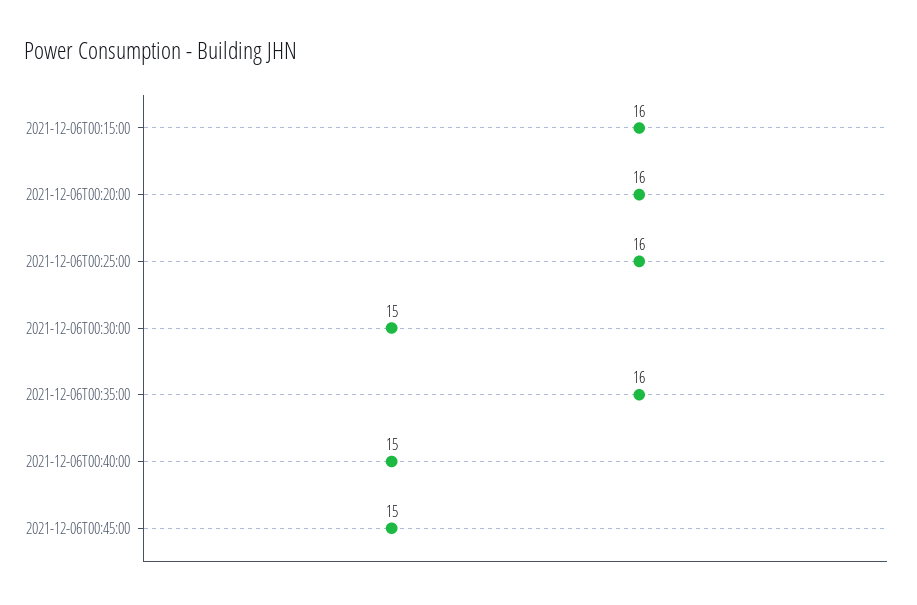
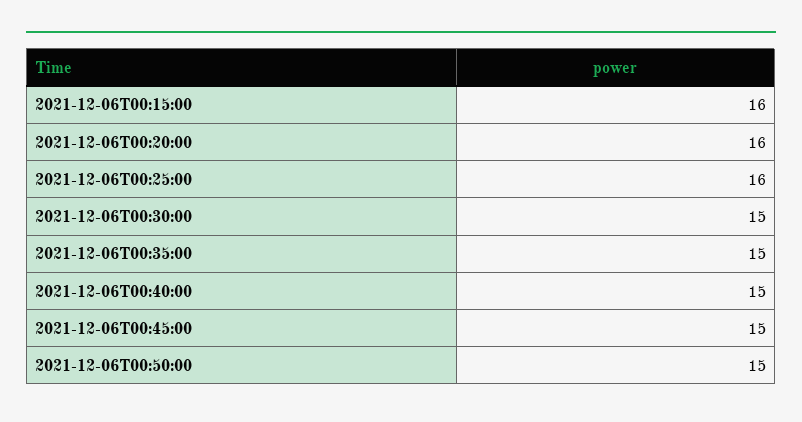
2021-12-06T00:35:00: 16 -> 15
2021-12-06T00:50:00: none -> 15

